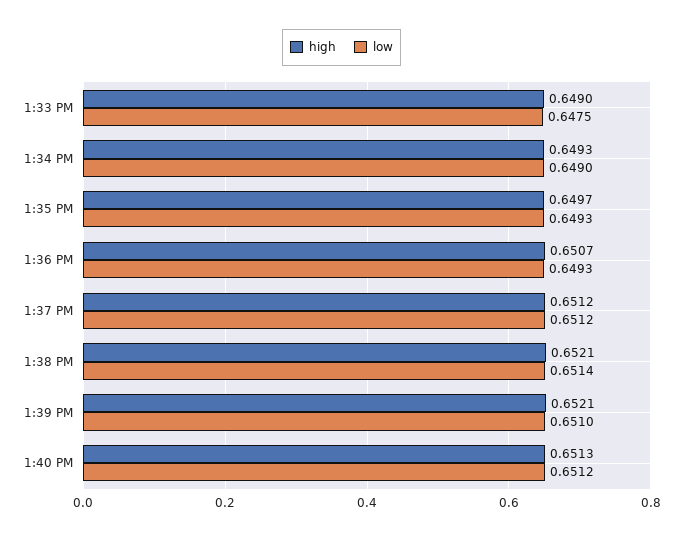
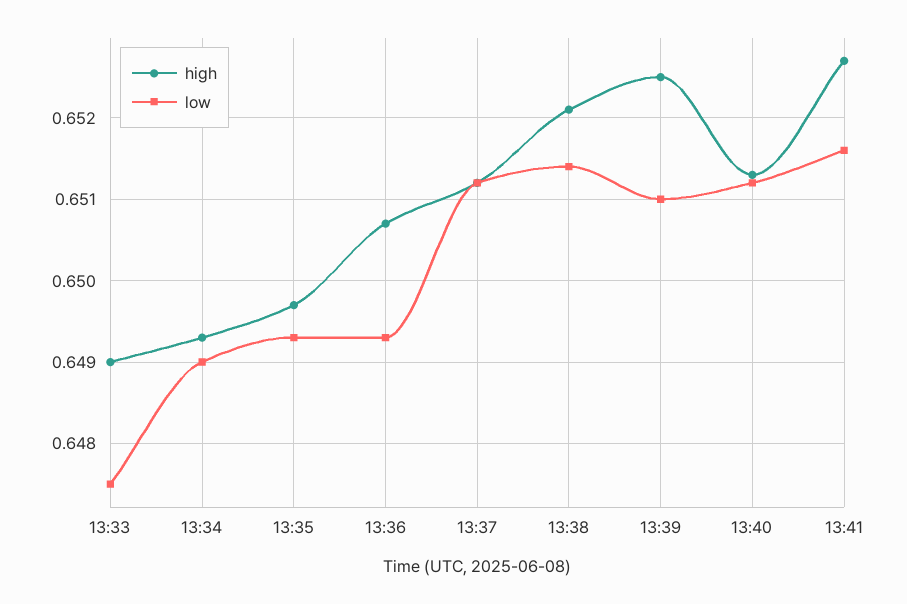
high, 1:39 PM: 0.6521 -> 0.6525
high, 13:41: none -> 0.6527
low, 13:41: none -> 0.6516

